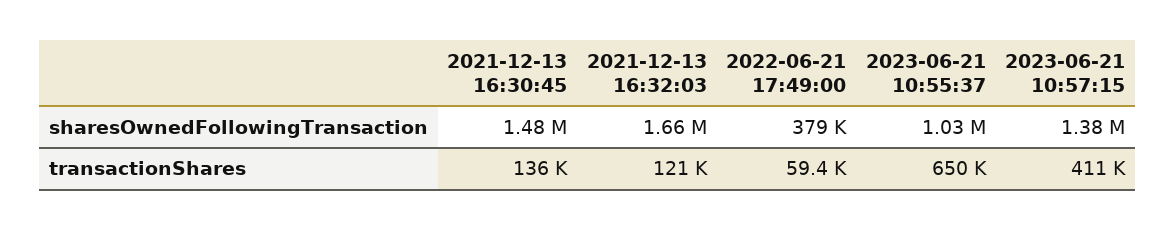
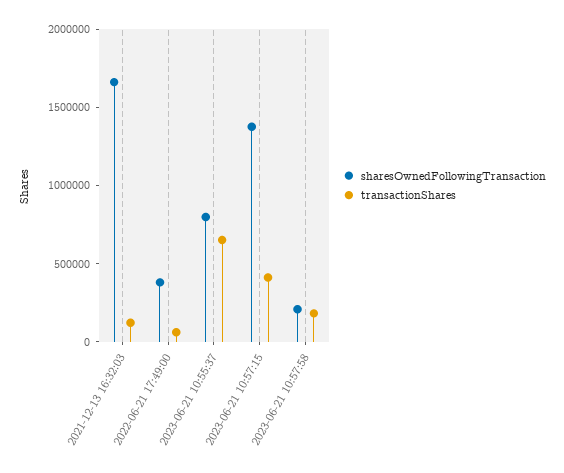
sharesOwnedFollowingTransaction, 2021-12-13 16:30:45: 1480000 -> none
sharesOwnedFollowingTransaction, 2023-06-21 10:55:37: 1030000 -> 800000
transactionShares, 2021-12-13 16:30:45: 136000 -> none
sharesOwnedFollowingTransaction, 2023-06-21 10:57:58: none -> 200000
transactionShares, 2023-06-21 10:57:58: none -> 200000

